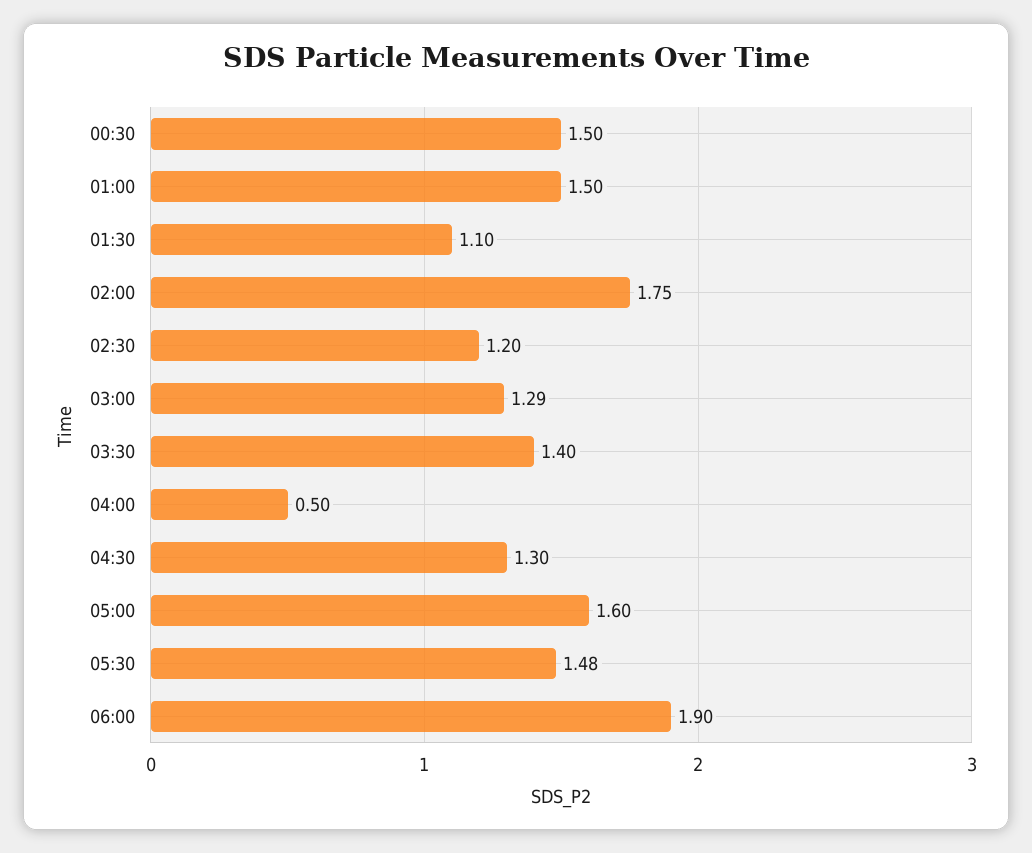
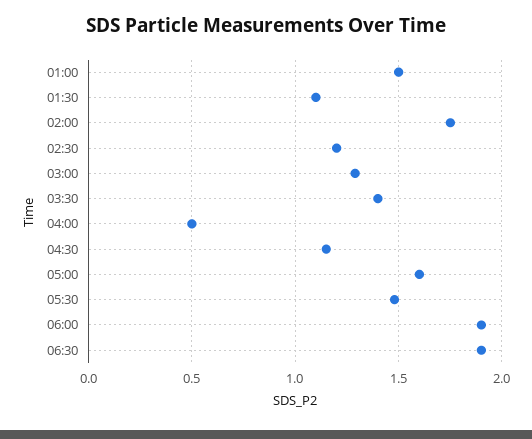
00:30: 1.5 -> none
04:30: 1.3 -> 1.15
06:30: none -> 1.9

